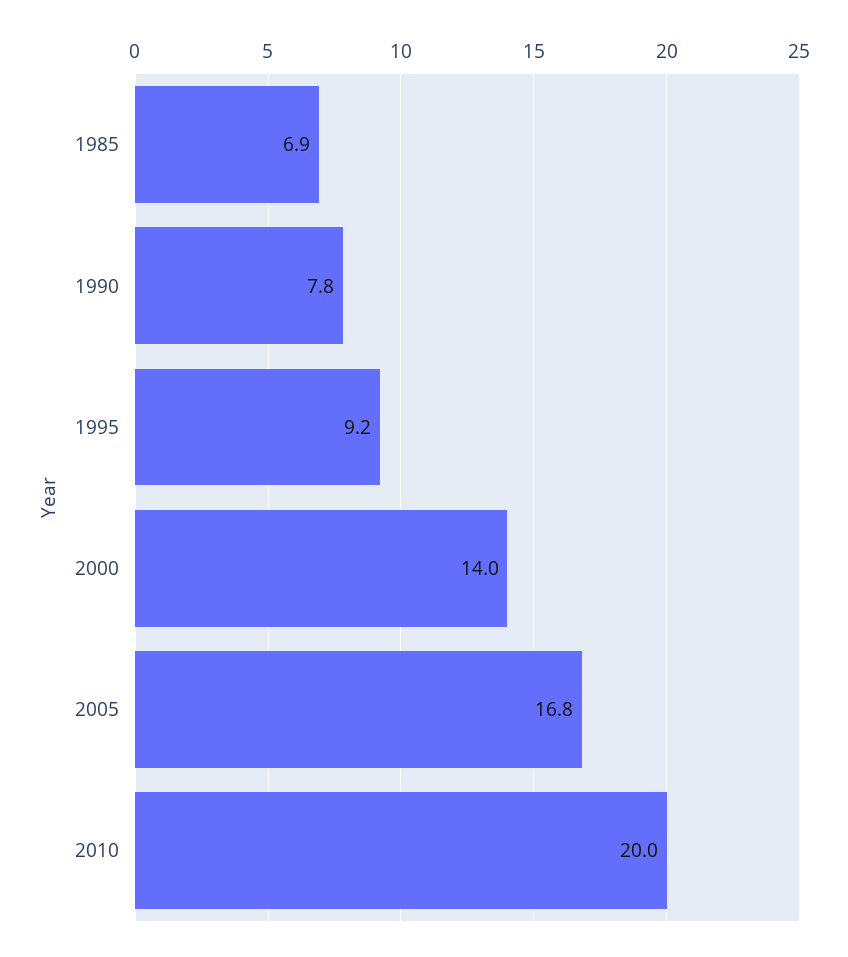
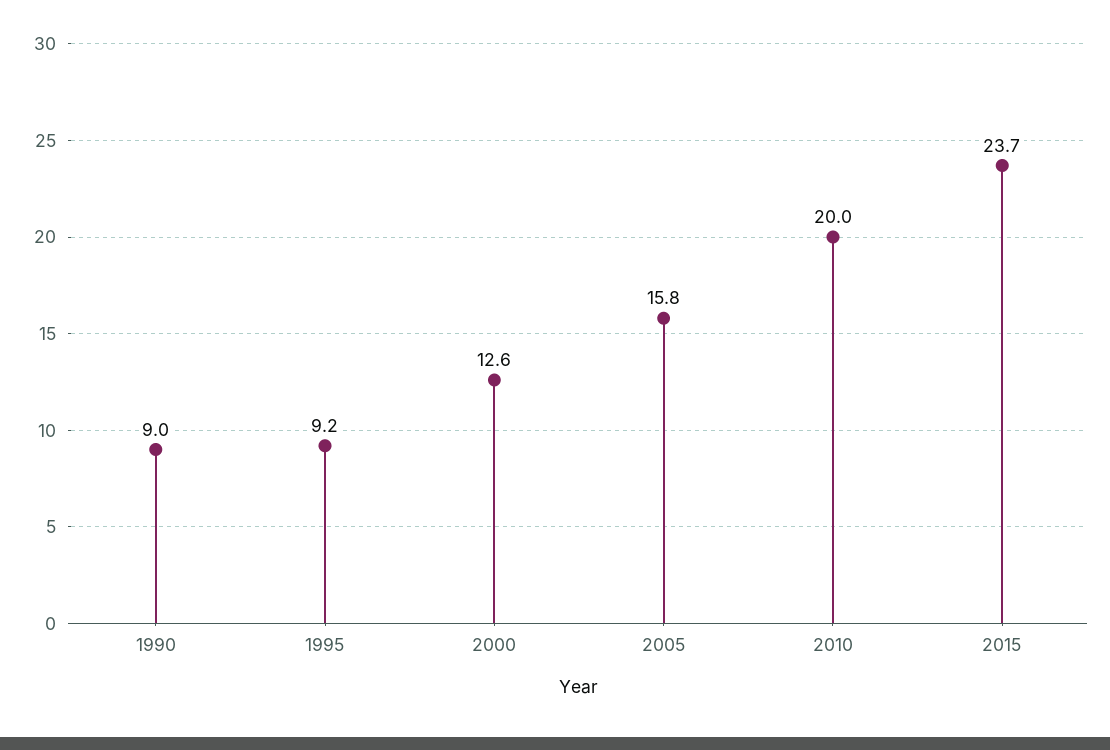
1985: 6.9 -> none
1990: 7.8 -> 9
2000: 14 -> 12.6
2005: 16.8 -> 15.8
2015: none -> 23.7

